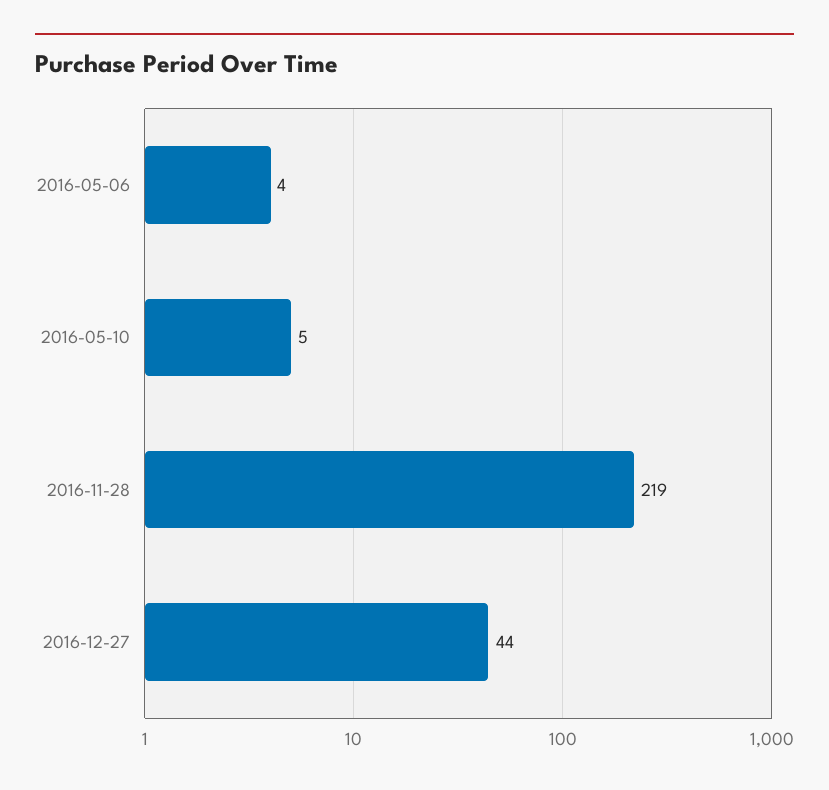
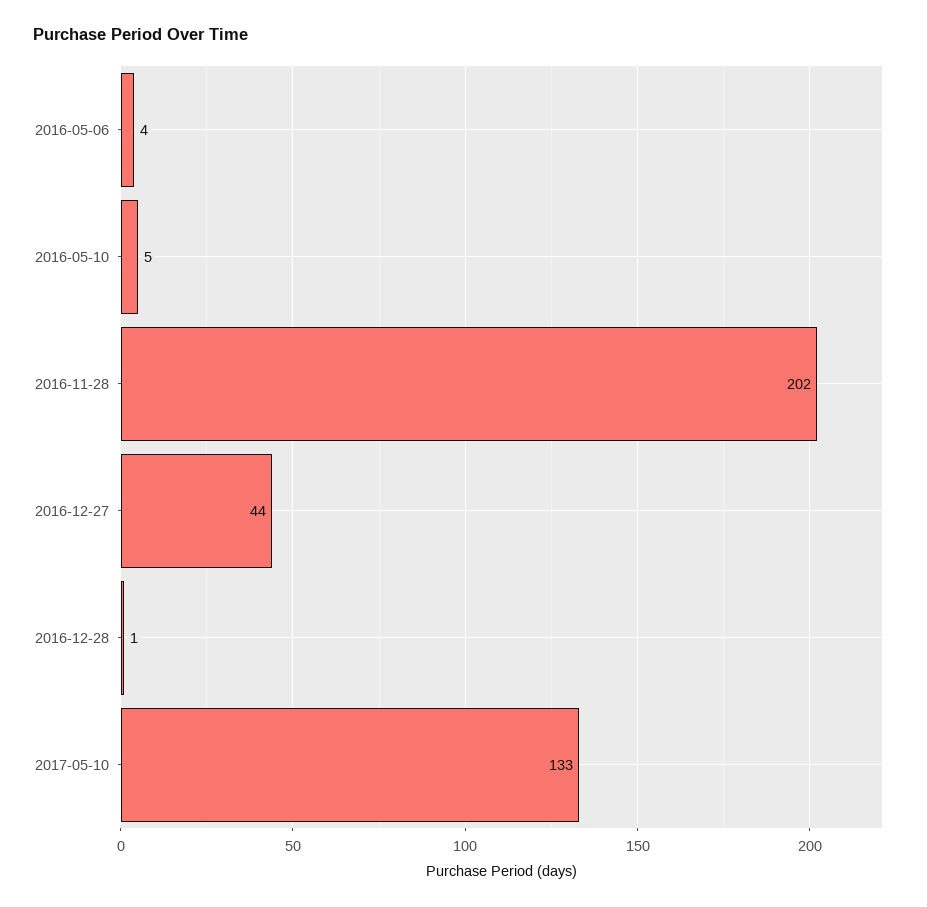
2016-11-28: 219 -> 202
2016-12-28: none -> 1
2017-05-10: none -> 133

